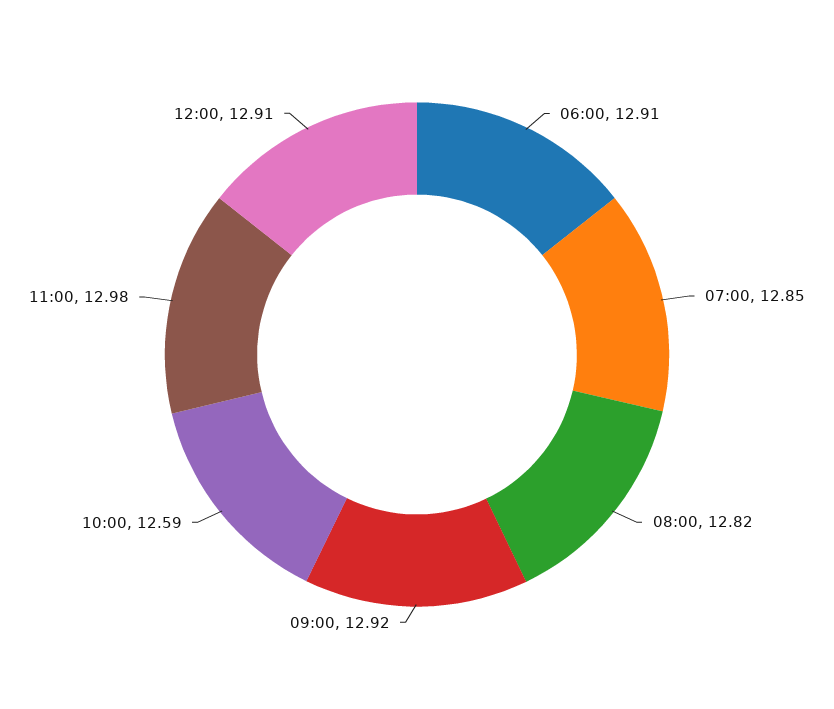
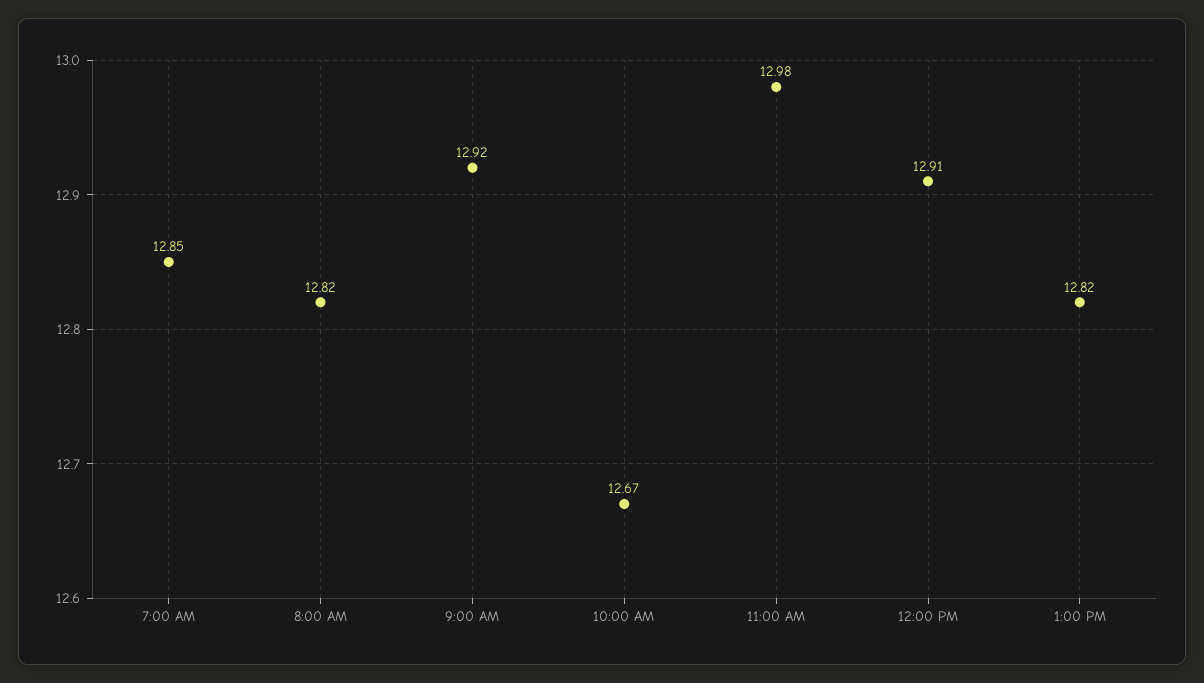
06:00: 12.91 -> none
10:00: 12.59 -> 12.67
1:00 PM: none -> 12.82

